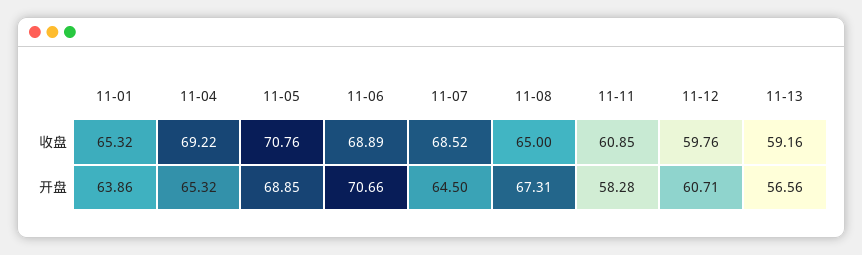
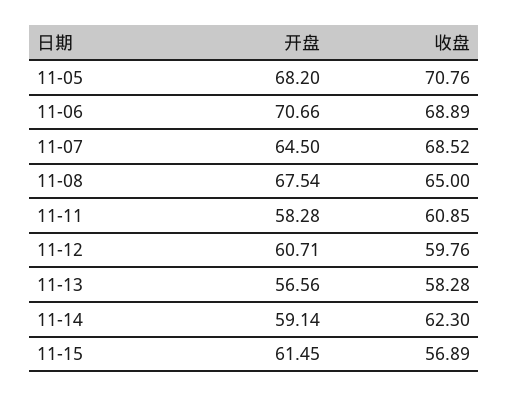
11-01, 收盘: 65.32 -> none
11-04, 收盘: 69.22 -> none
11-13, 收盘: 59.16 -> 58.28
11-01, 开盘: 63.86 -> none
11-04, 开盘: 65.32 -> none
11-05, 开盘: 68.85 -> 68.2
11-08, 开盘: 67.31 -> 67.54
11-14, 开盘: none -> 59.14
11-14, 收盘: none -> 62.3
11-15, 开盘: none -> 61.45
11-15, 收盘: none -> 56.89

